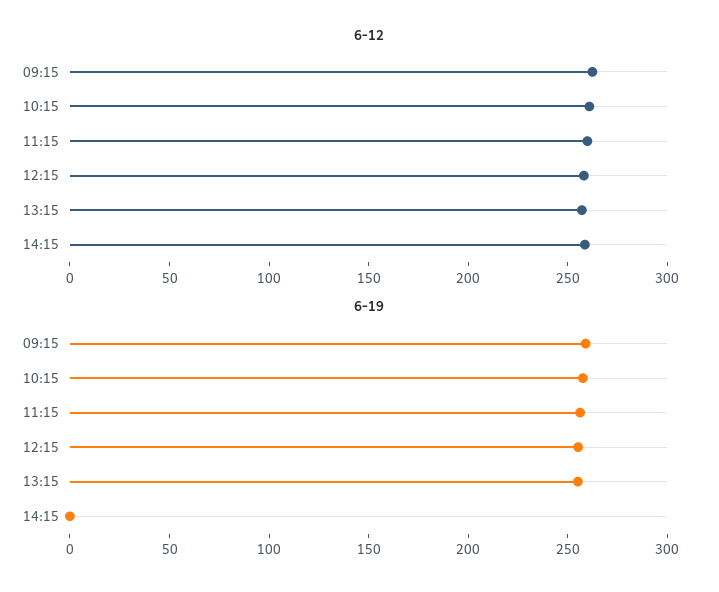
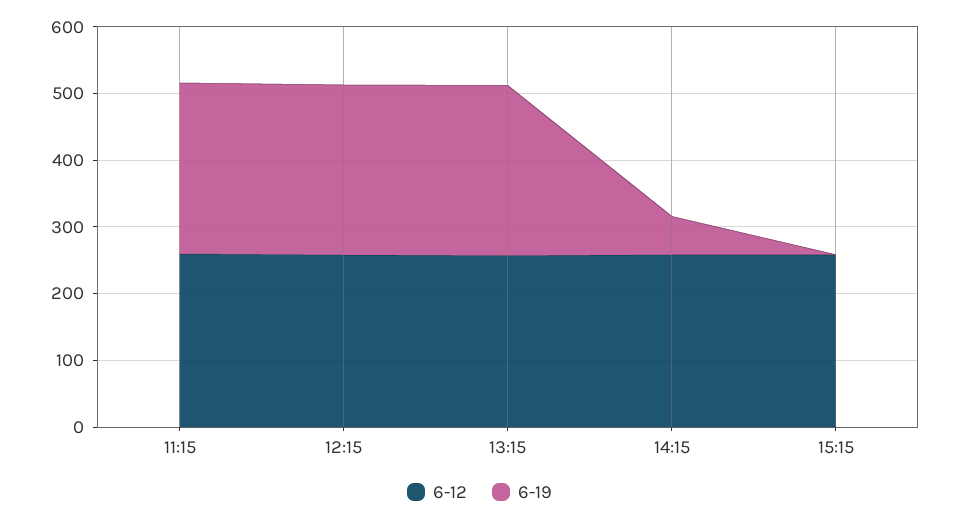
6-12, 09:15: 260 -> none
6-12, 10:15: 260 -> none
6-19, 09:15: 260 -> none
6-19, 10:15: 260 -> none
6-19, 14:15: 0 -> 60
6-12, 15:15: none -> 260
6-19, 15:15: none -> 0

